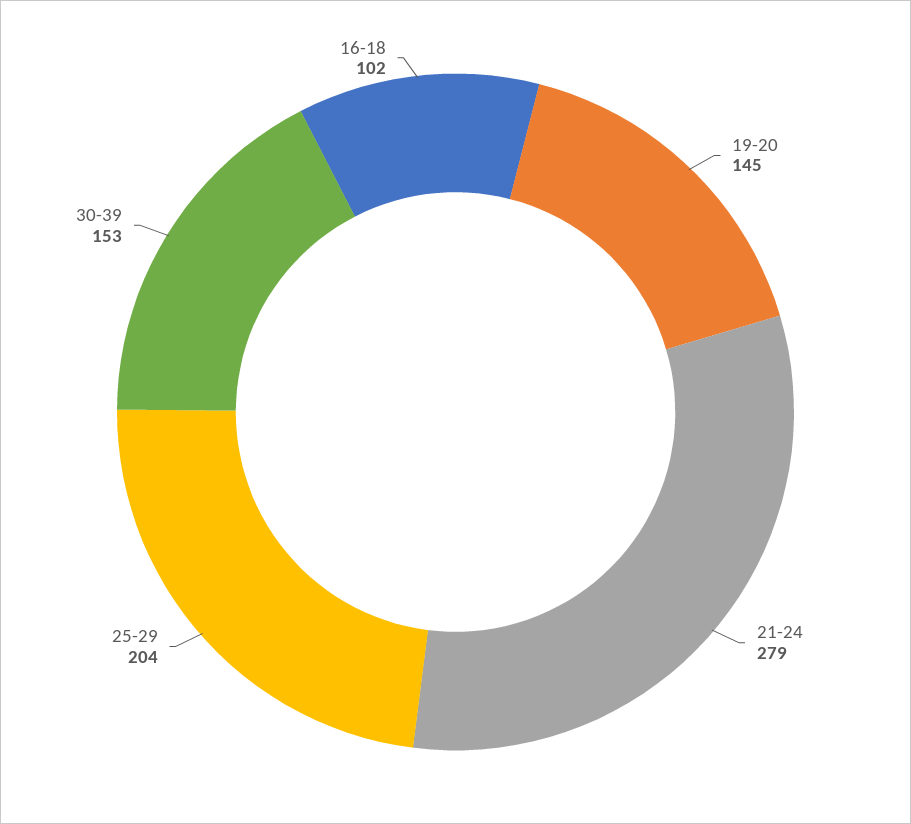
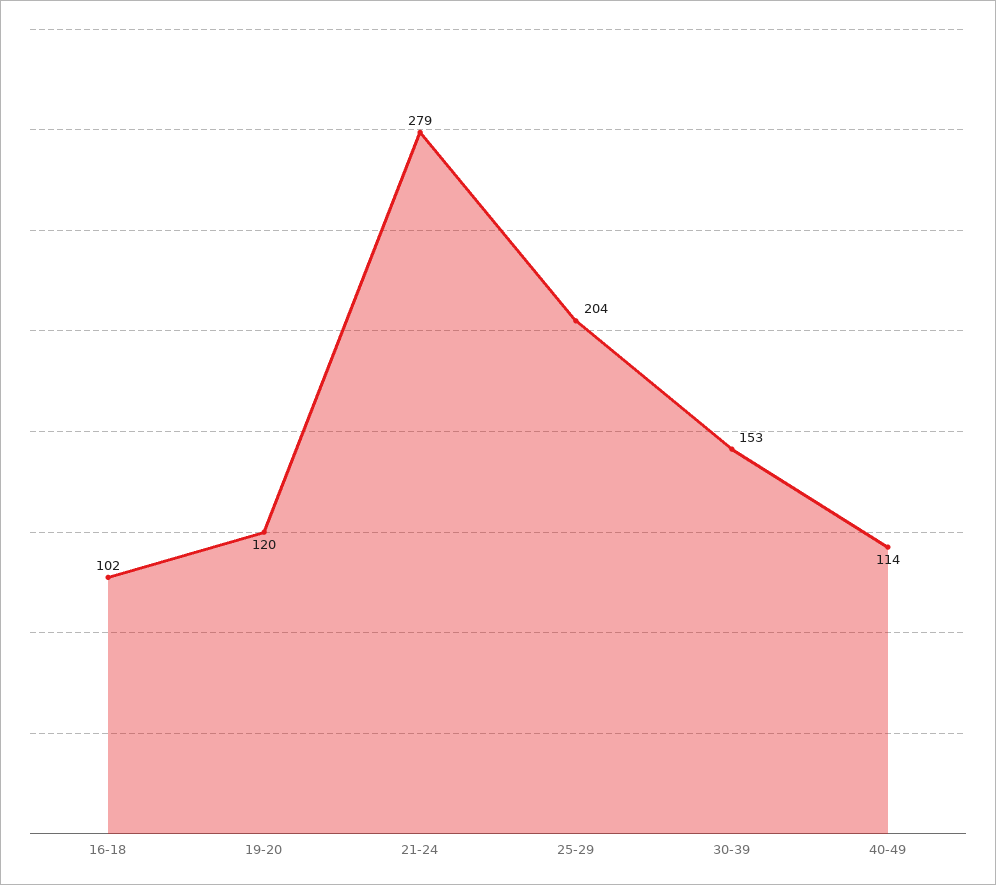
19-20: 145 -> 120
40-49: none -> 114

